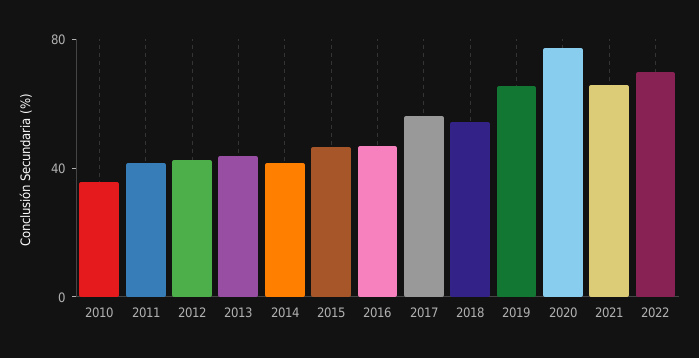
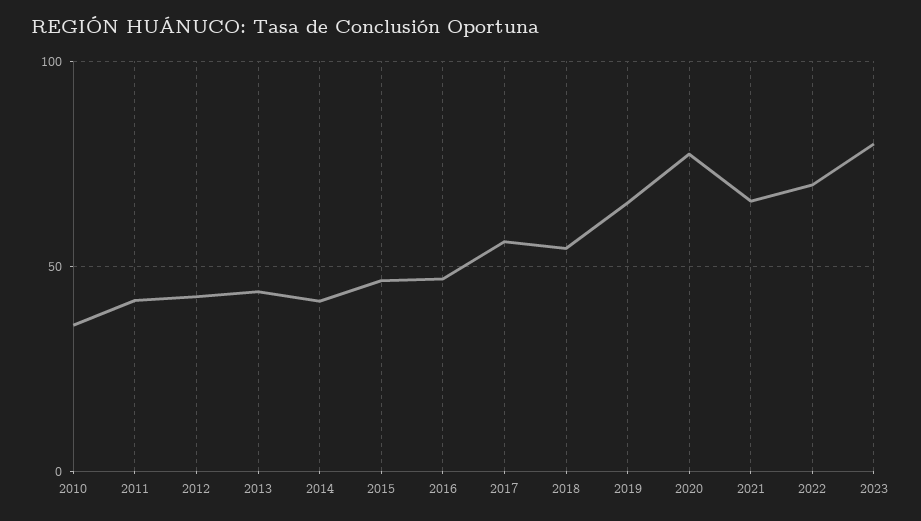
2023: none -> 80

